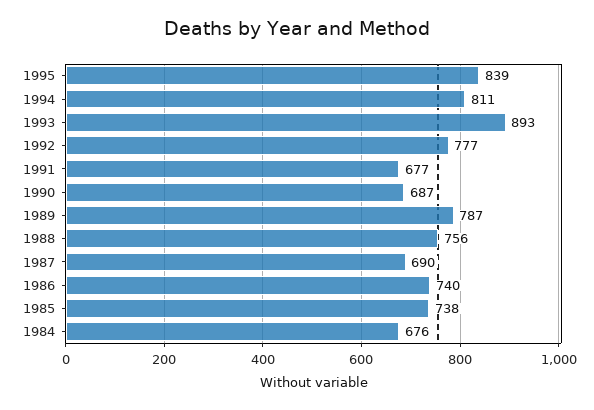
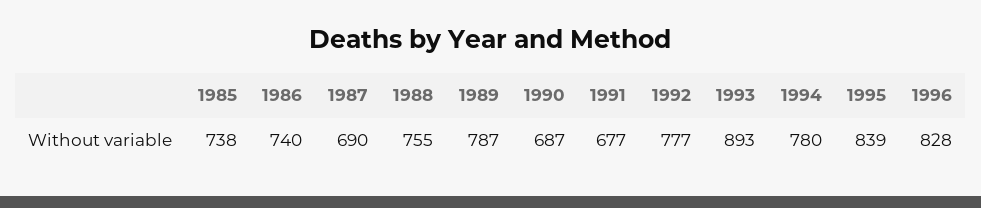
1994: 811 -> 780
1988: 756 -> 755
1984: 676 -> none
1996: none -> 828

